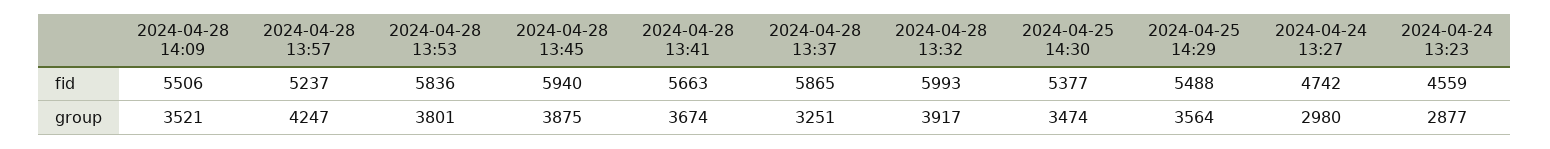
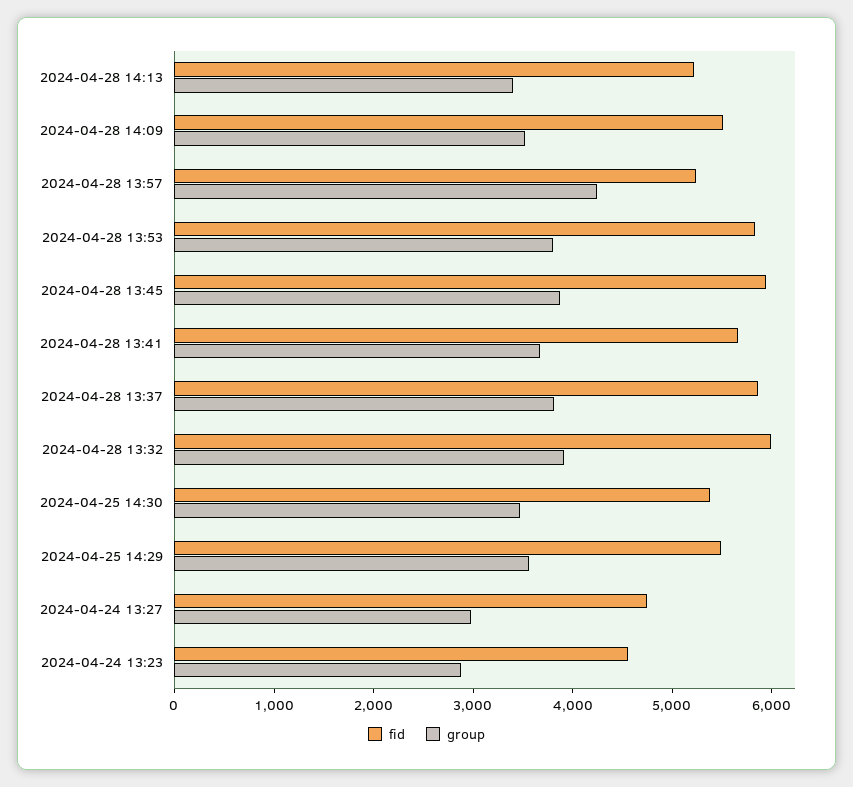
group, 2024-04-28 13:37: 3251 -> 3800
fid, 2024-04-28 14:13: none -> 5200
group, 2024-04-28 14:13: none -> 3400

